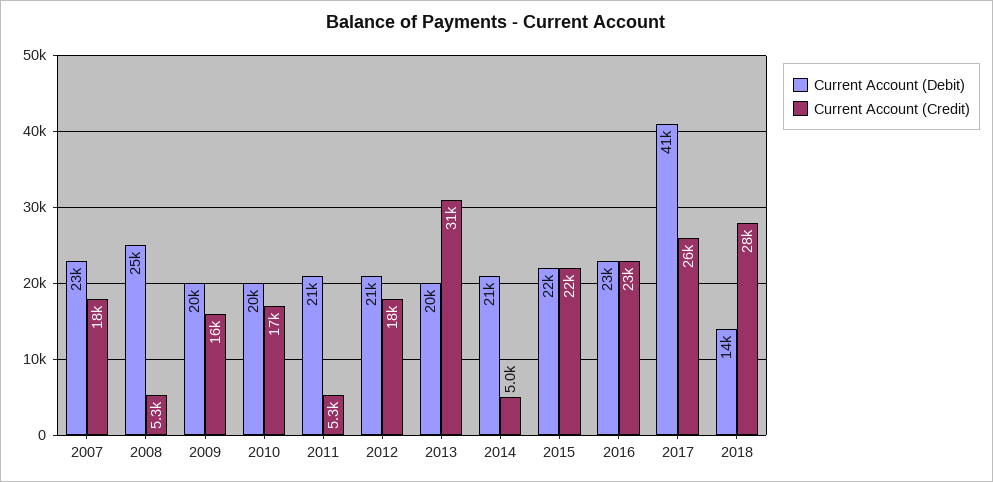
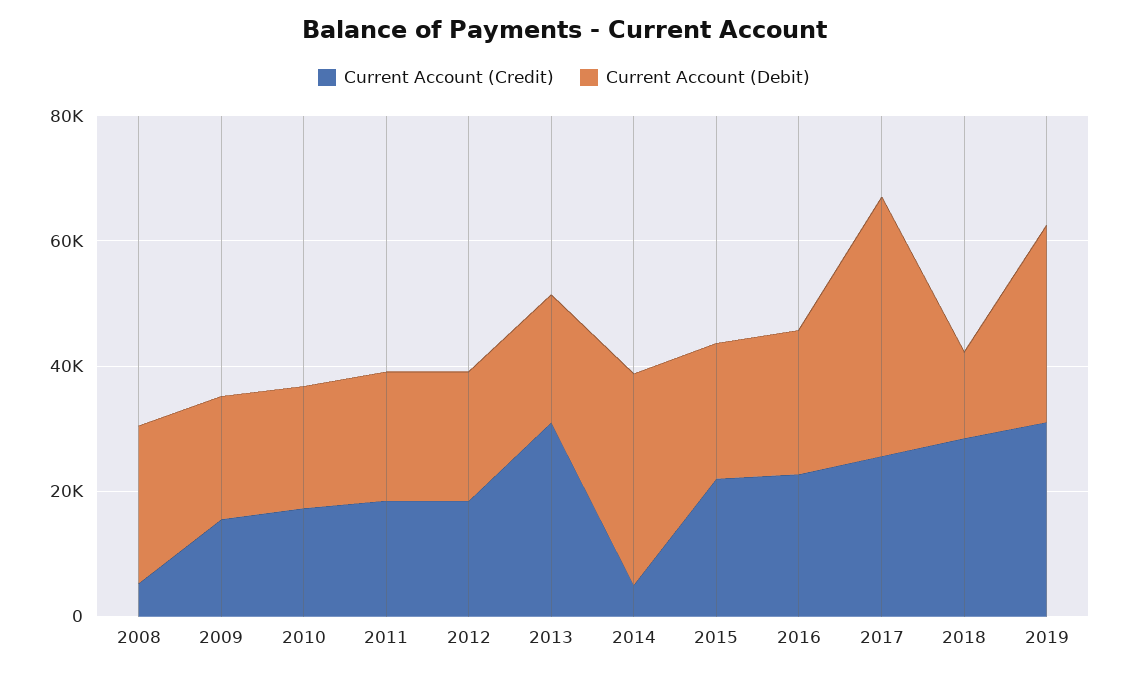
Current Account (Debit), 2007: 23000 -> none
Current Account (Credit), 2007: 18000 -> none
Current Account (Credit), 2011: 5300 -> 20000
Current Account (Debit), 2014: 21000 -> 35000
Current Account (Credit), 2019: none -> 30000
Current Account (Debit), 2019: none -> 30000

